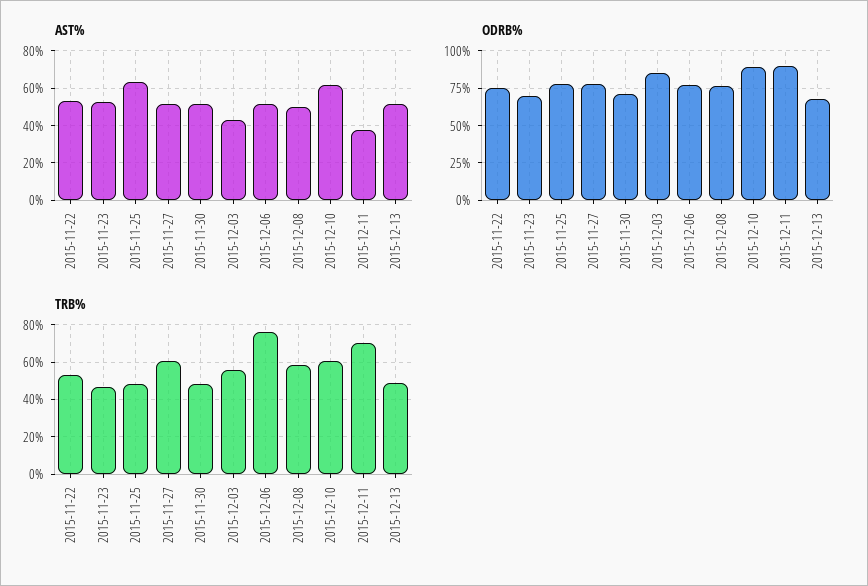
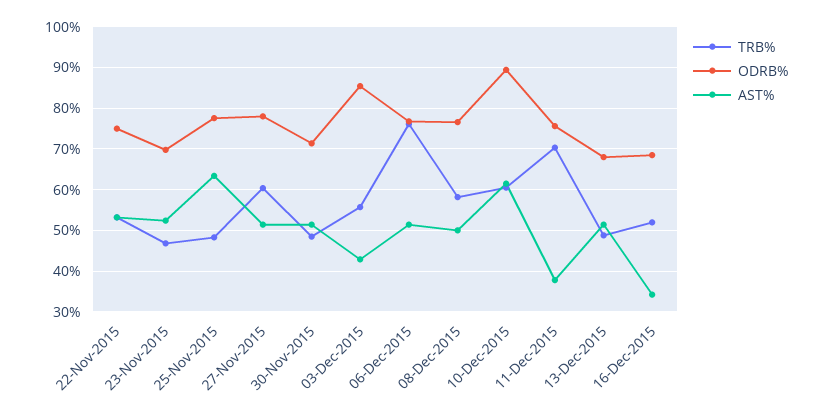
ODRB%, 2015-12-11: 90 -> 76
TRB%, 16-Dec-2015: none -> 52
ODRB%, 16-Dec-2015: none -> 68
AST%, 16-Dec-2015: none -> 34

